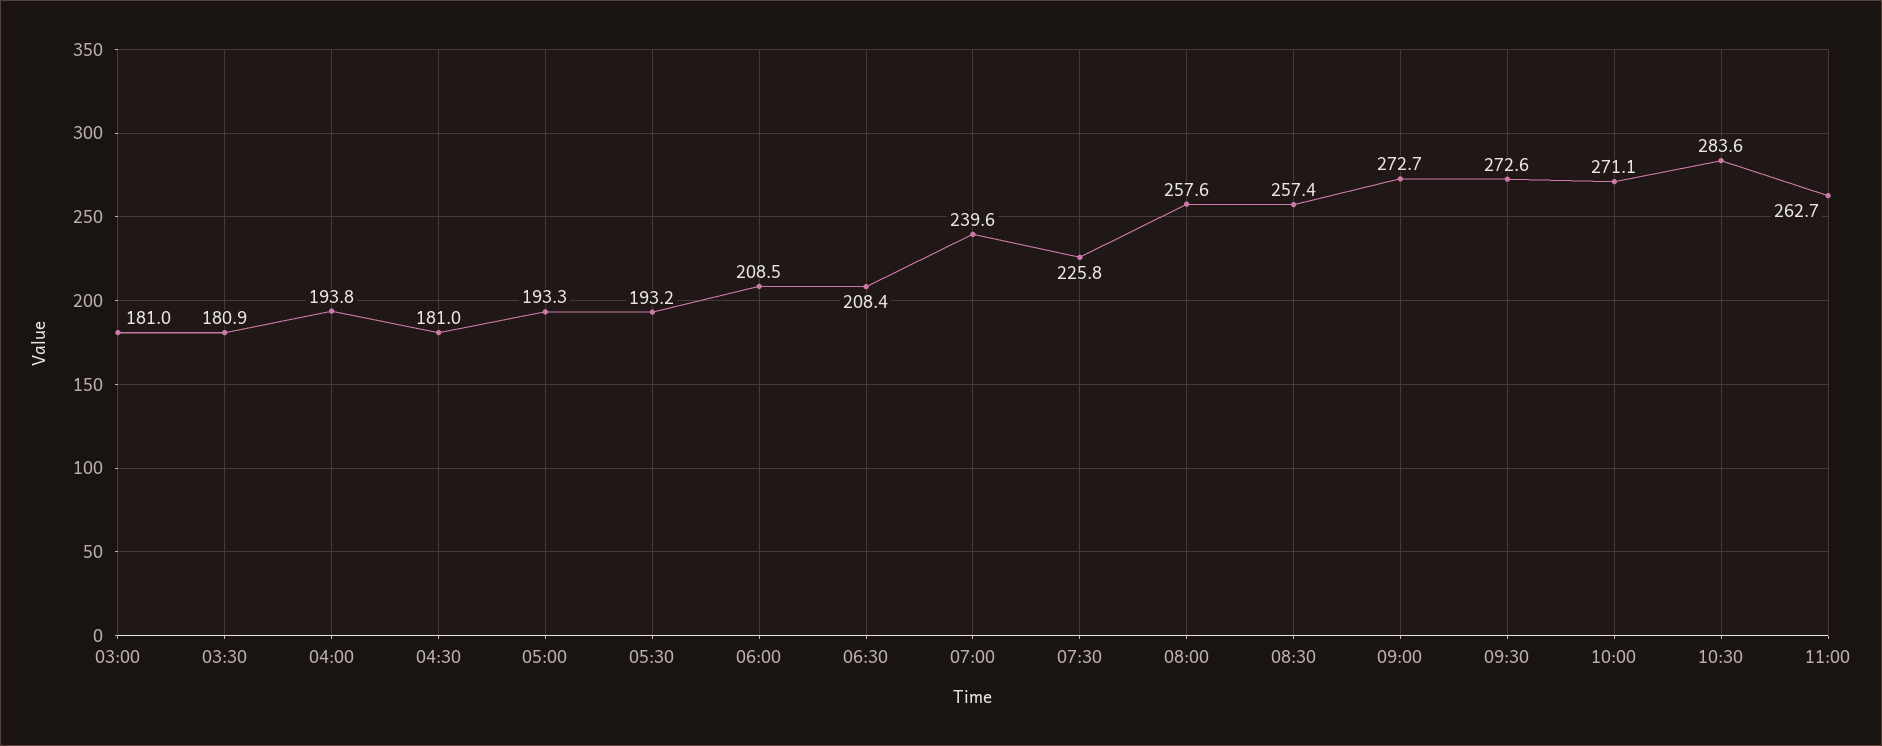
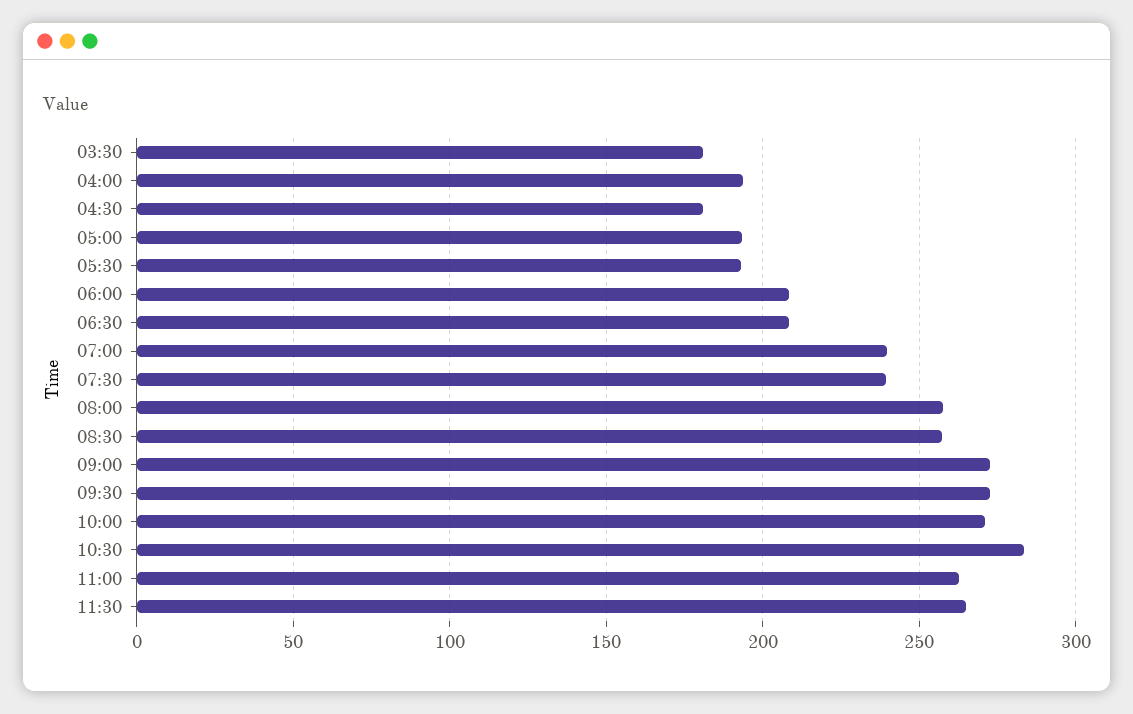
03:00: 181 -> none
07:30: 225.8 -> 240
11:30: none -> 265

